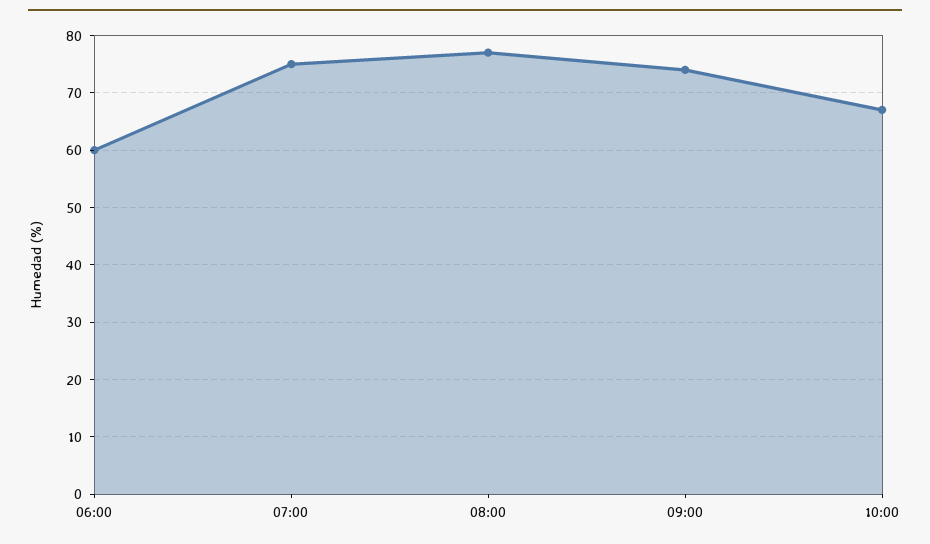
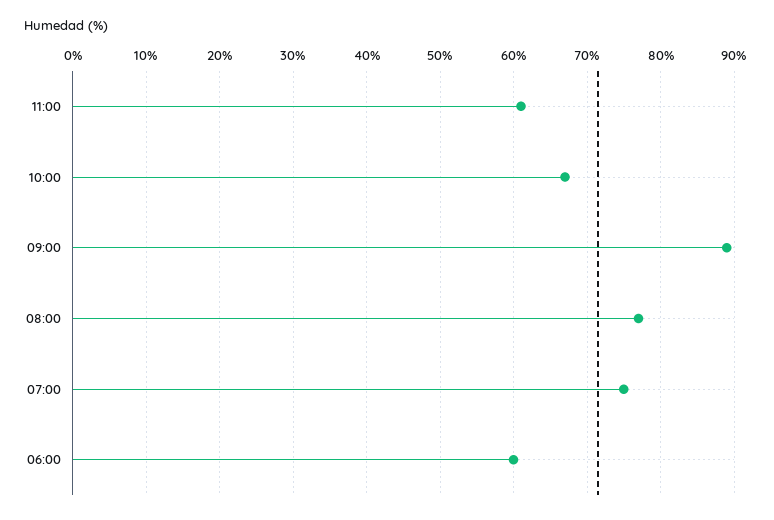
09:00: 75 -> 89
11:00: none -> 61

